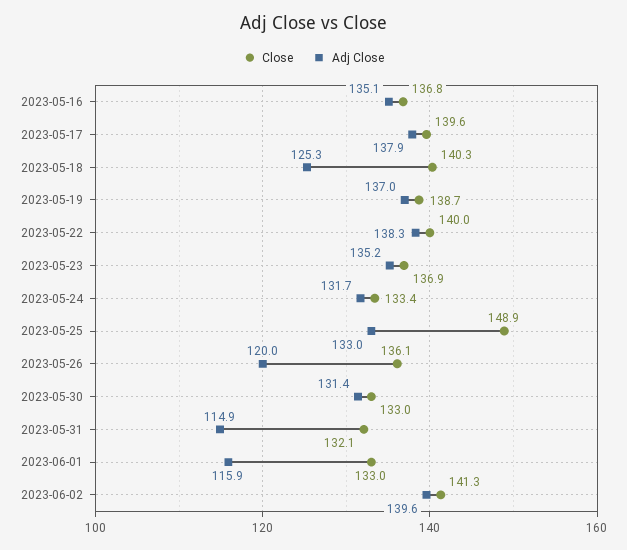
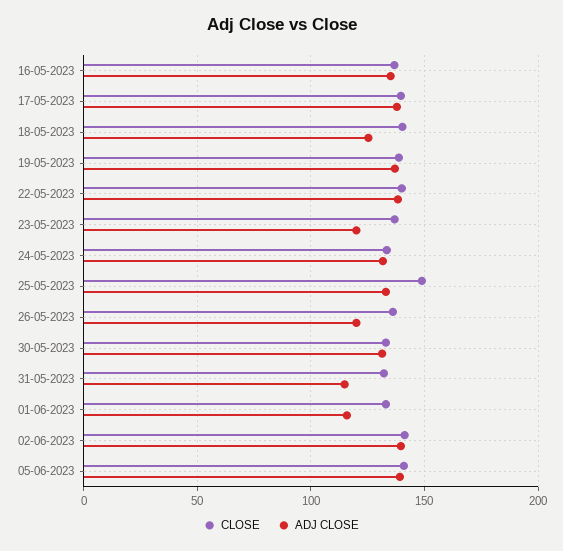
Adj Close, 2023-05-23: 135.2 -> 120
Close, 05-06-2023: none -> 140
Adj Close, 05-06-2023: none -> 140

